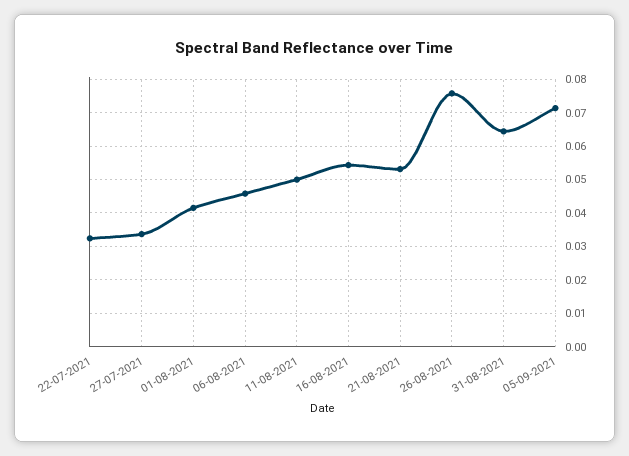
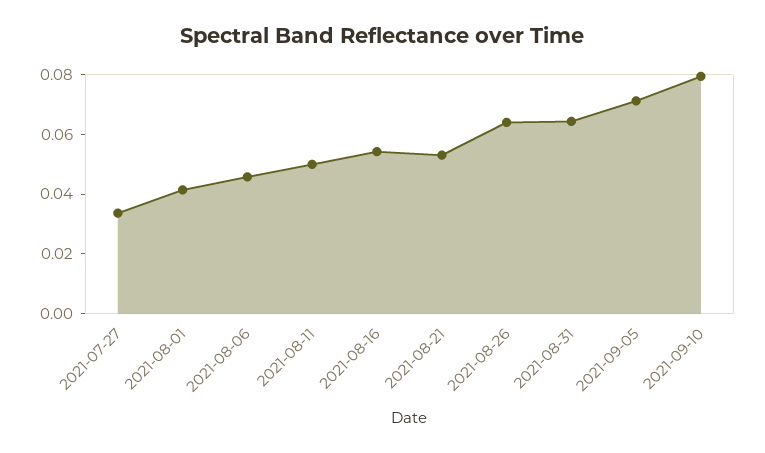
22-07-2021: 0.032 -> none
26-08-2021: 0.076 -> 0.065
2021-09-10: none -> 0.08

